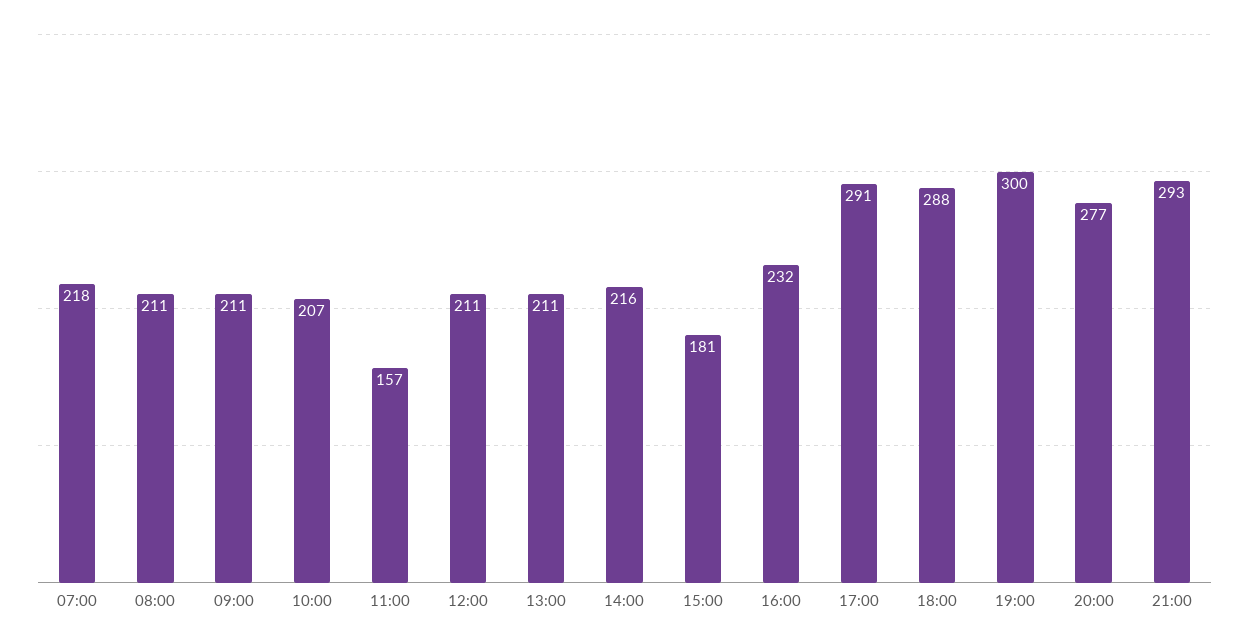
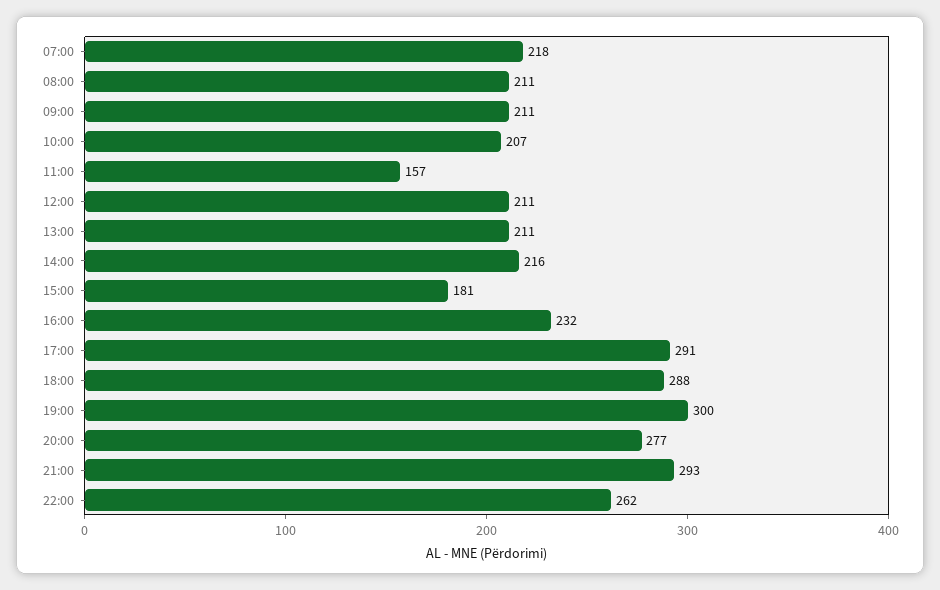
22:00: none -> 262

